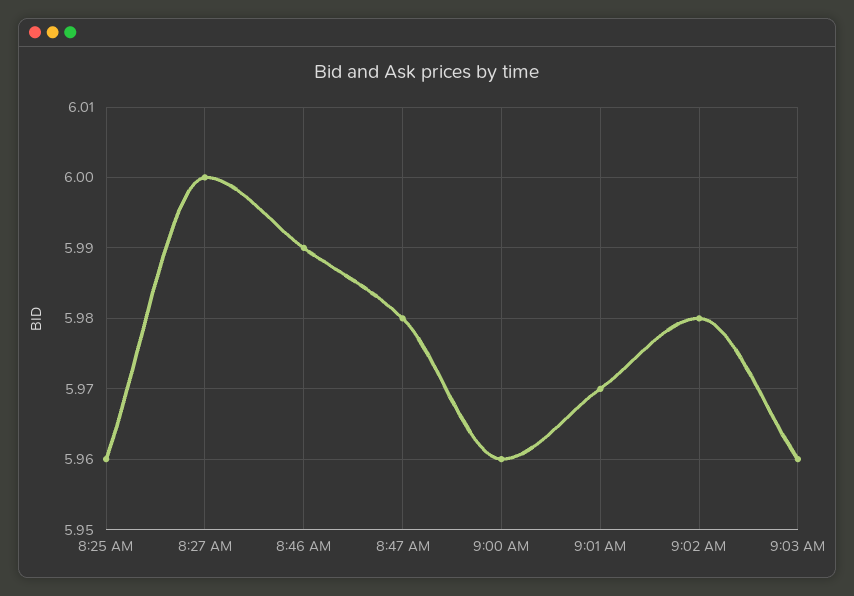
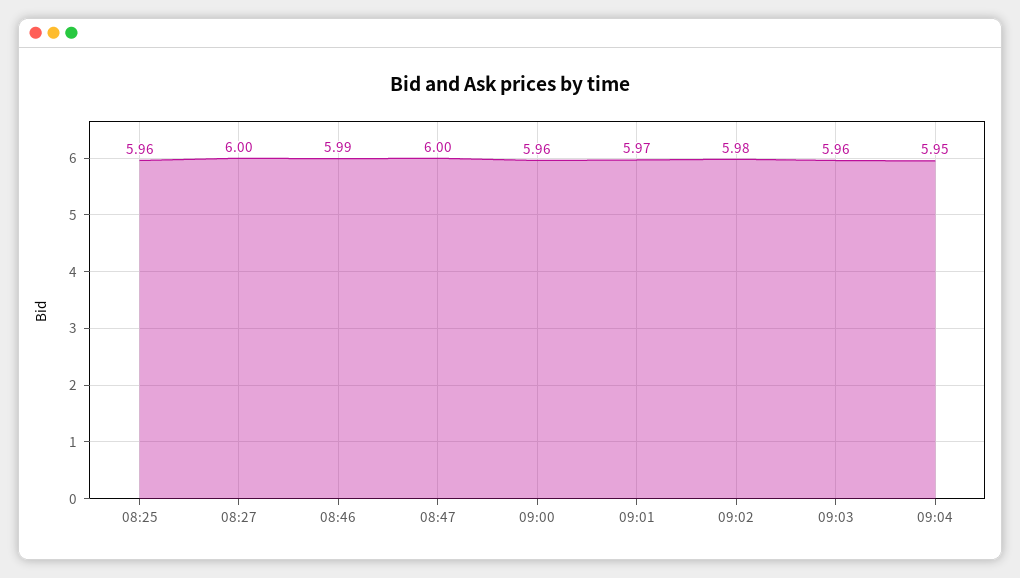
8:47 AM: 5.98 -> 6
09:04: none -> 5.95

